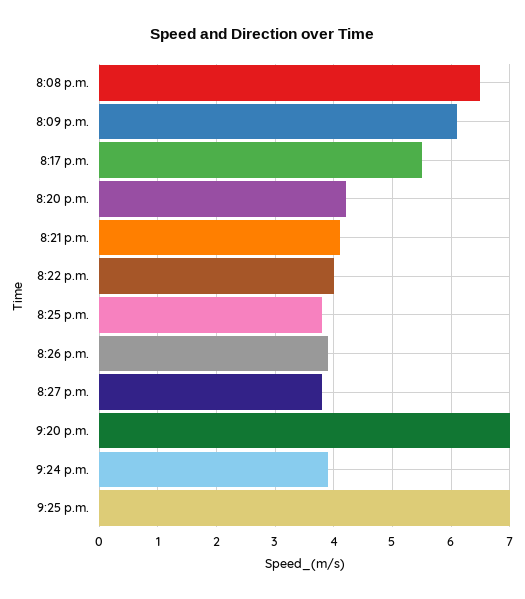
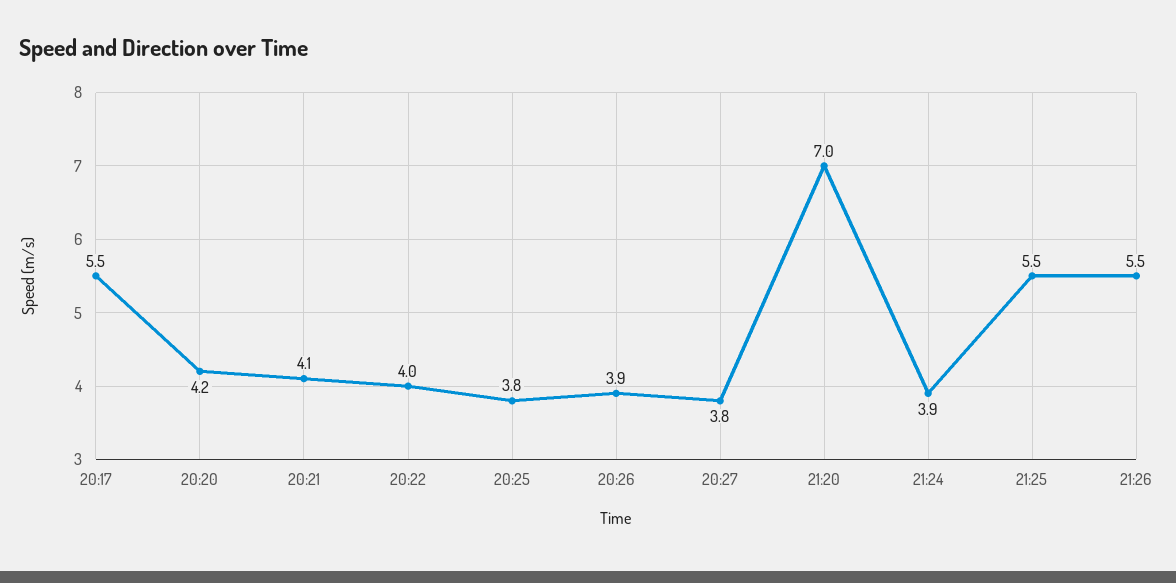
8:08 p.m.: 6.5 -> none
8:09 p.m.: 6 -> none
9:25 p.m.: 7 -> 5.5
21:26: none -> 5.5

